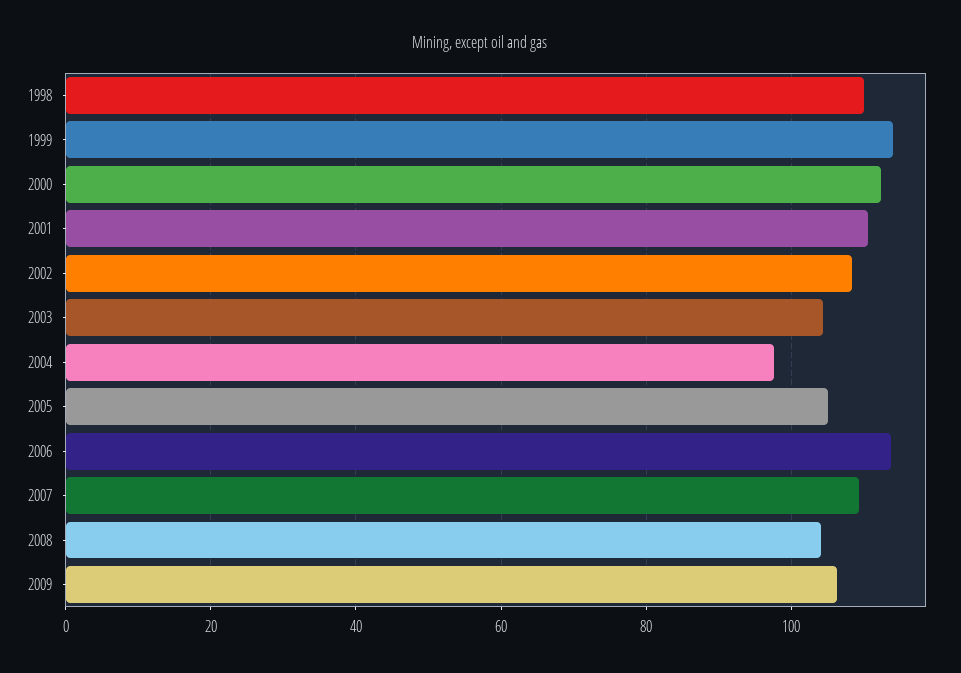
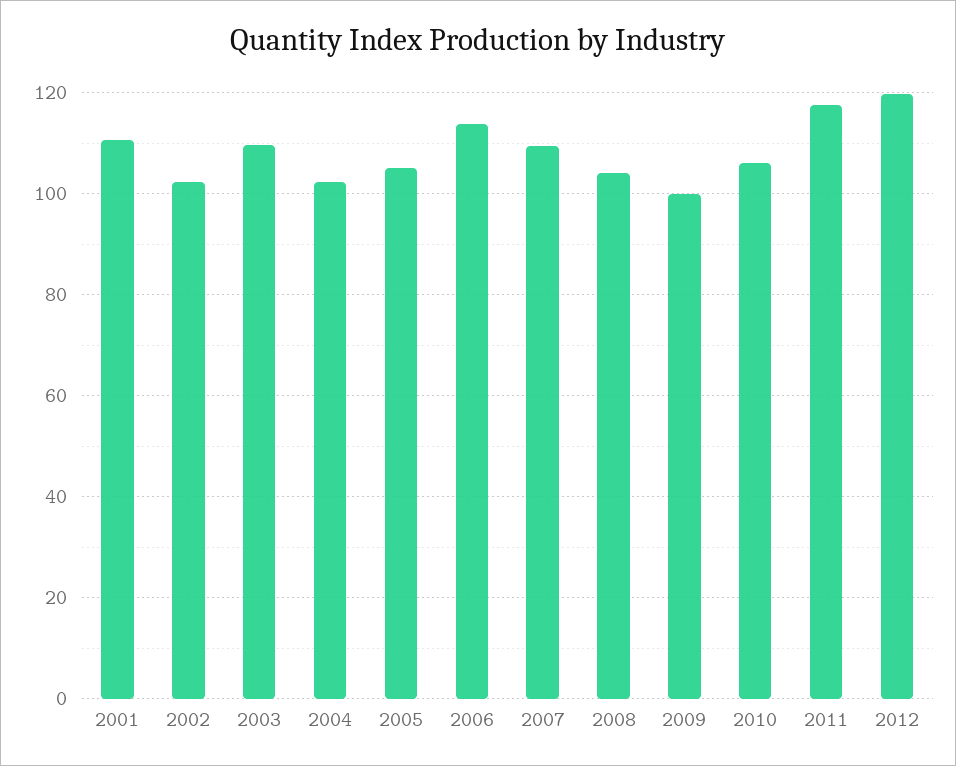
1998: 110 -> none
1999: 114 -> none
2000: 112 -> none
2002: 108 -> 102
2003: 104 -> 110
2004: 98 -> 102
2009: 106 -> 100
2010: none -> 106
2011: none -> 118
2012: none -> 120

